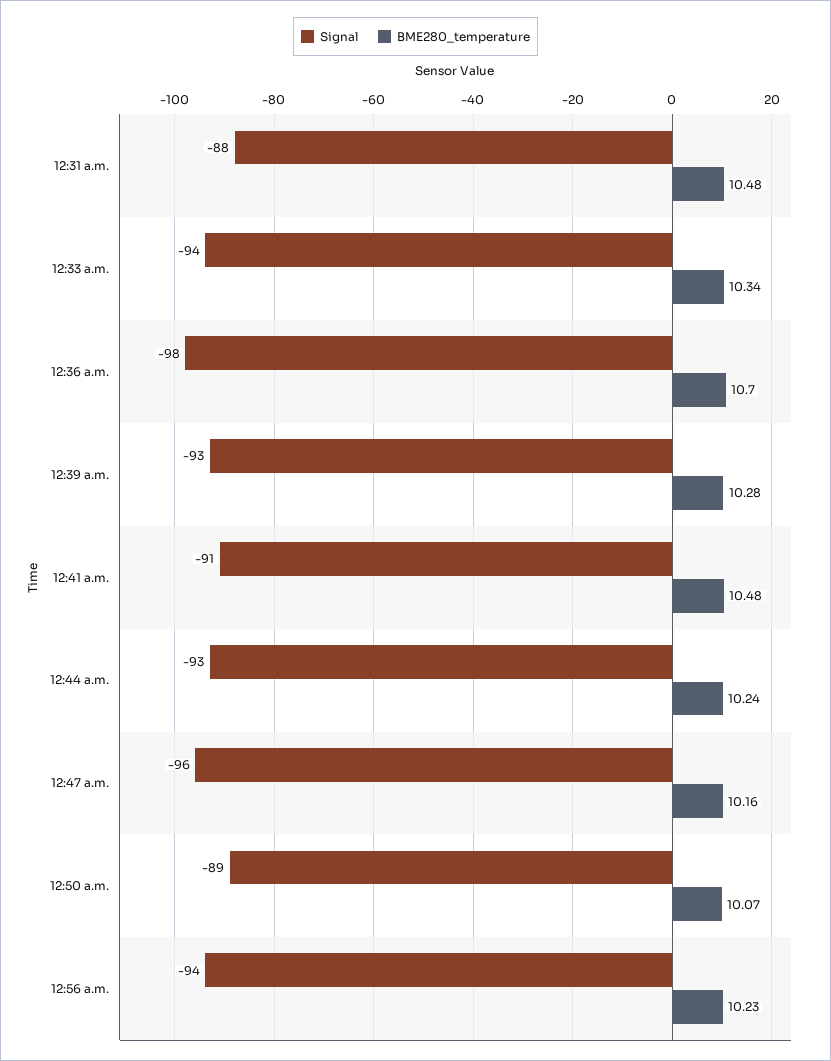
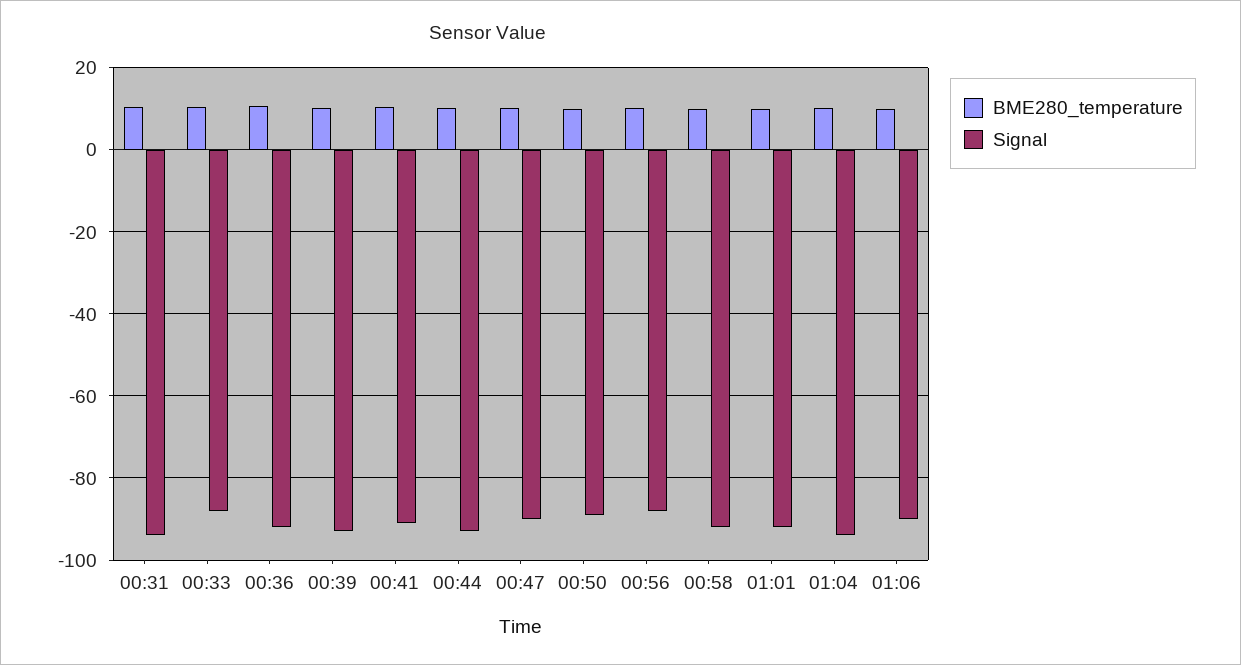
Signal, 12:31 a.m.: -88 -> -94
Signal, 12:33 a.m.: -94 -> -88
Signal, 12:36 a.m.: -98 -> -92
Signal, 12:47 a.m.: -96 -> -90
Signal, 12:56 a.m.: -94 -> -88
BME280_temperature, 00:58: none -> 10
Signal, 00:58: none -> -92
BME280_temperature, 01:01: none -> 10
Signal, 01:01: none -> -92
BME280_temperature, 01:04: none -> 10
Signal, 01:04: none -> -94
BME280_temperature, 01:06: none -> 10
Signal, 01:06: none -> -90

